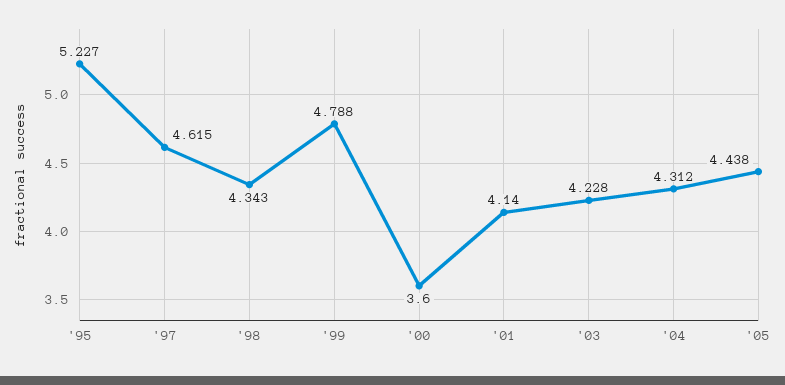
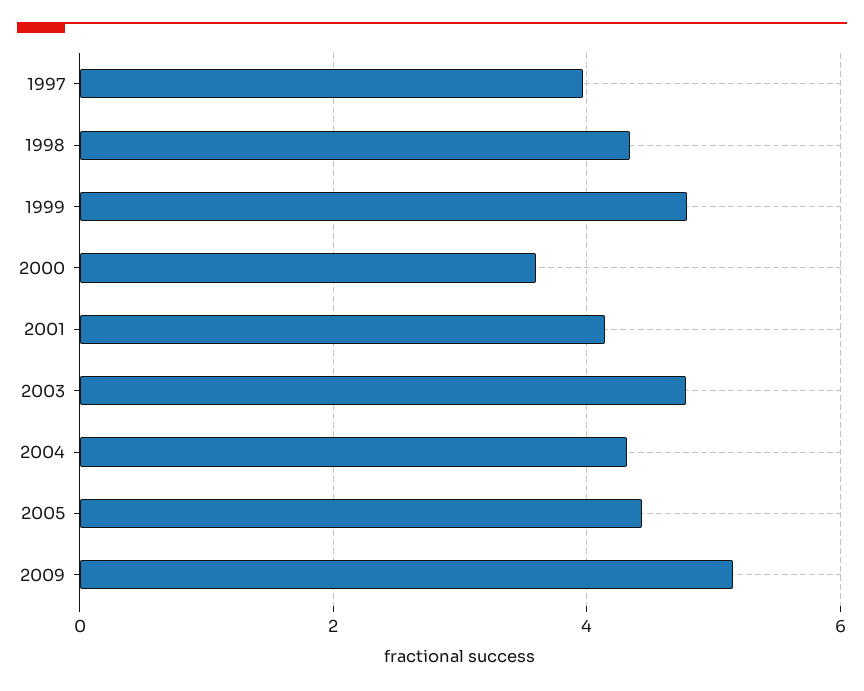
'95: 5.227 -> none
'97: 4.615 -> 4
'03: 4.228 -> 4.8
2009: none -> 5.2

